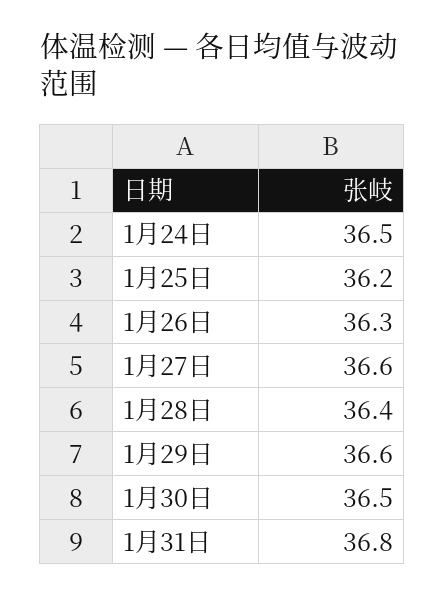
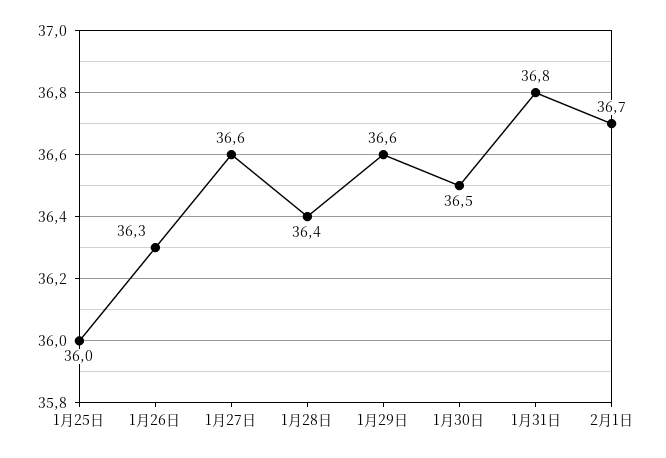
1月24日: 36.5 -> none
1月25日: 36.2 -> 36
2月1日: none -> 36.7

